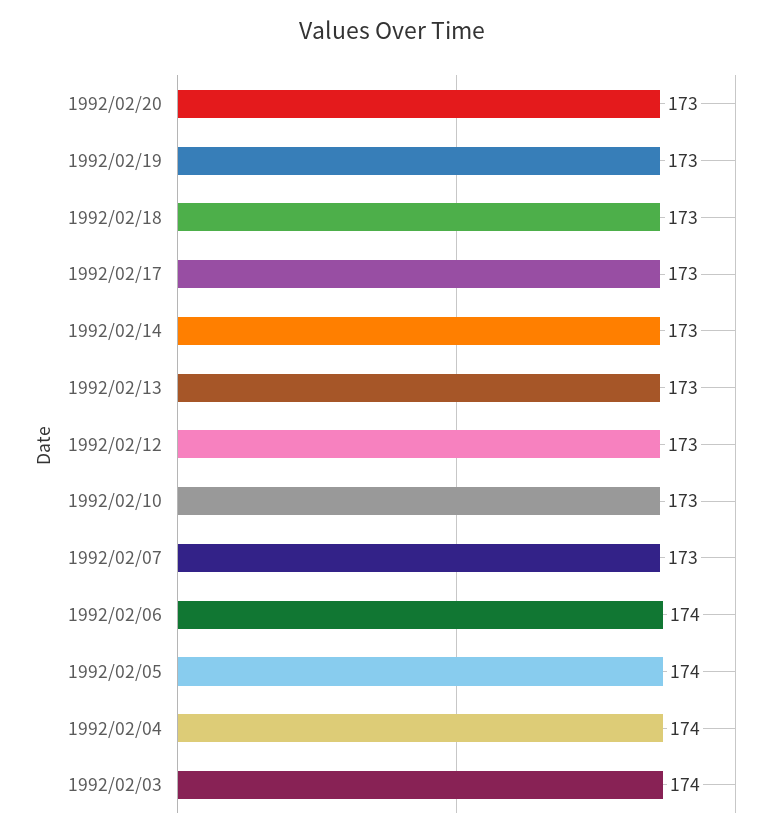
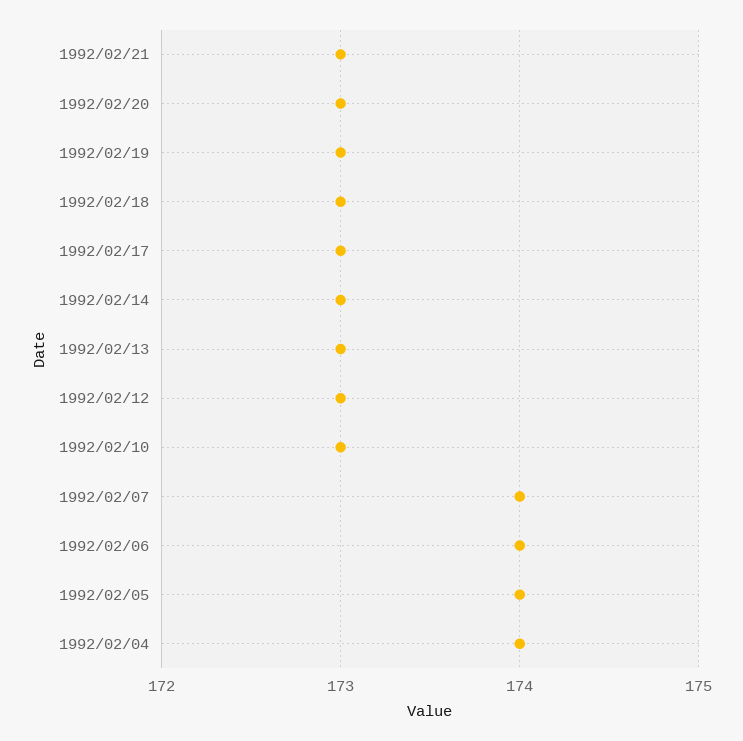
1992/02/07: 173 -> 174
1992/02/03: 174 -> none
1992/02/21: none -> 173

